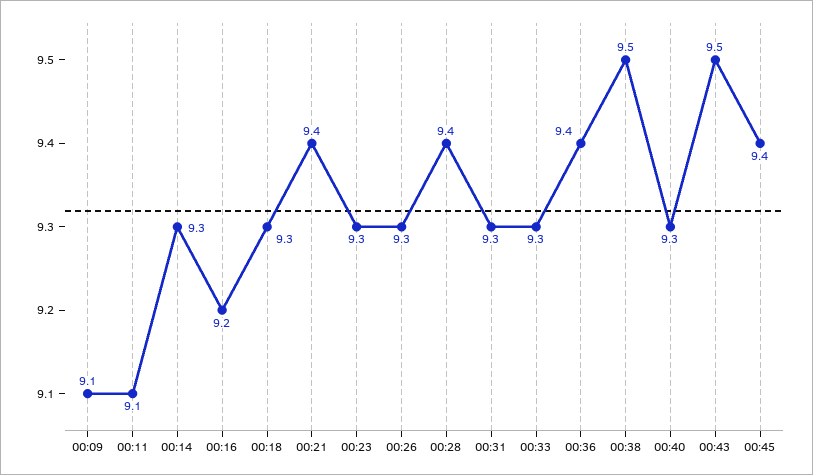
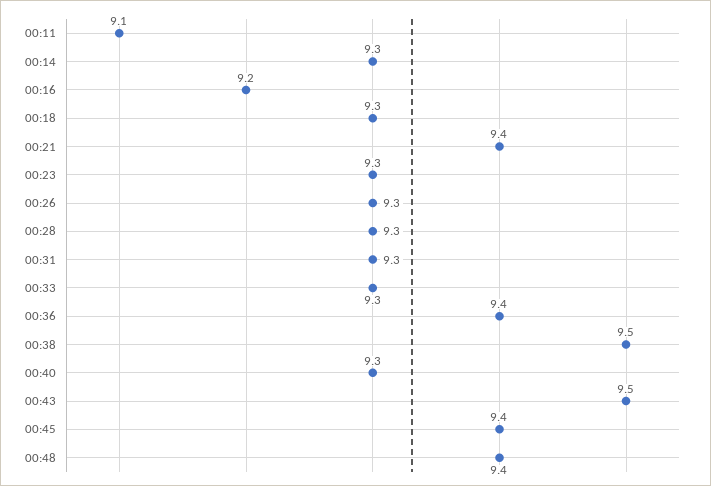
00:09: 9.1 -> none
00:28: 9.4 -> 9.3
00:48: none -> 9.4

